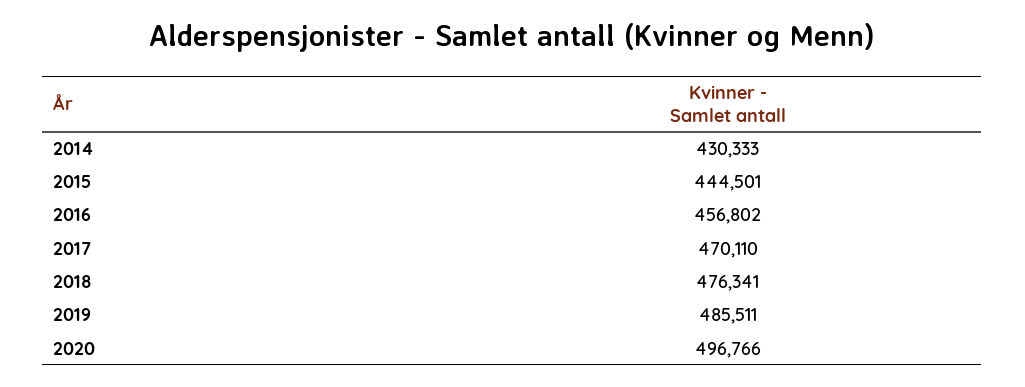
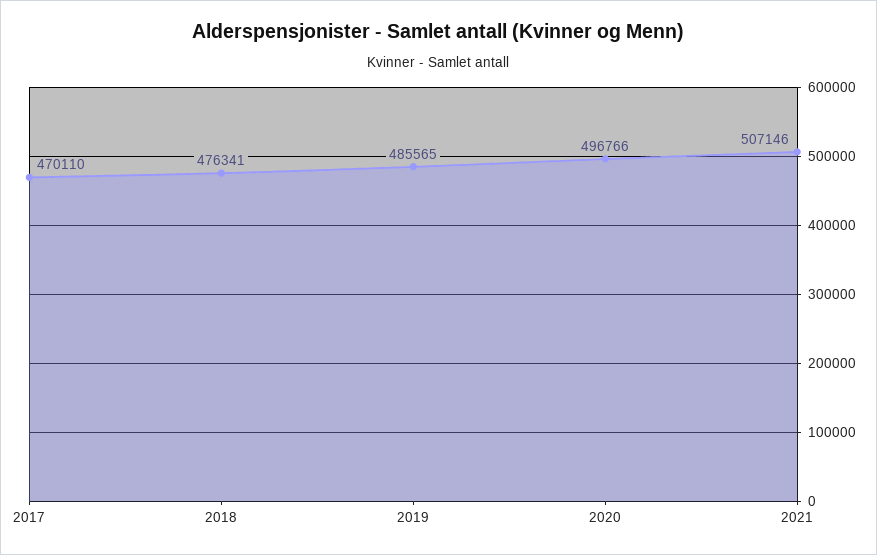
2014: 430333 -> none
2015: 444501 -> none
2016: 456802 -> none
2019: 485511 -> 485565
2021: none -> 507146

